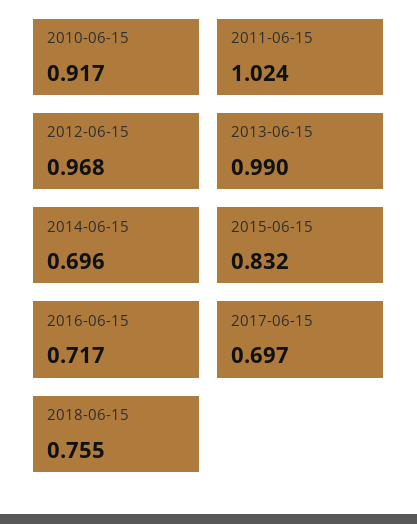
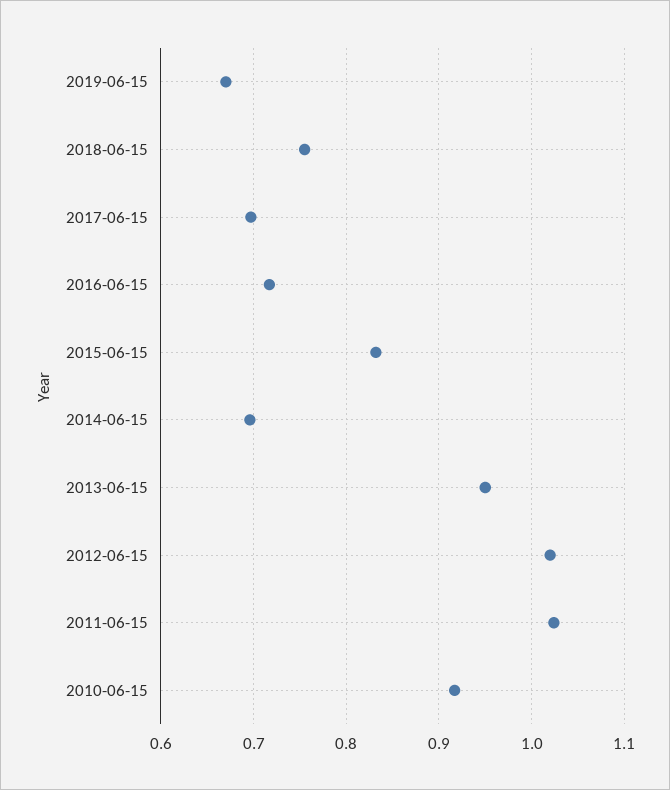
2012-06-15: 0.968 -> 1.02
2013-06-15: 0.99 -> 0.95
2019-06-15: none -> 0.67

